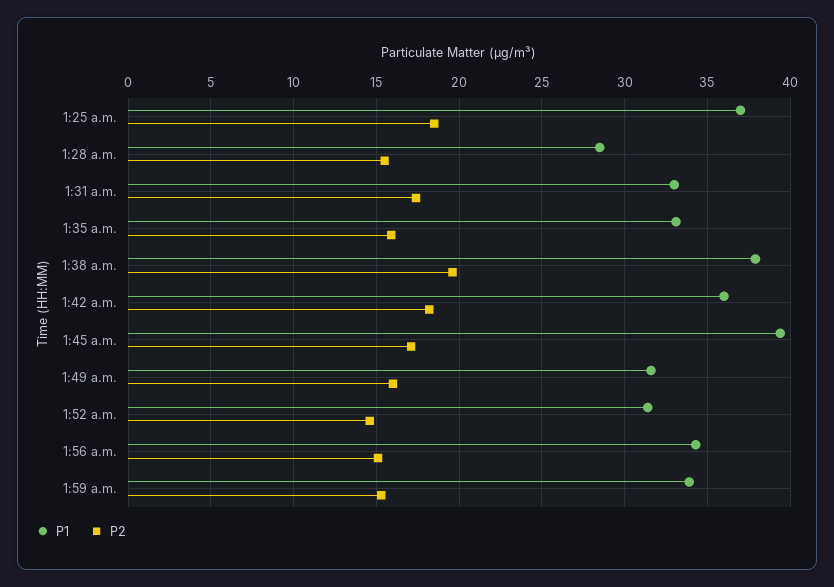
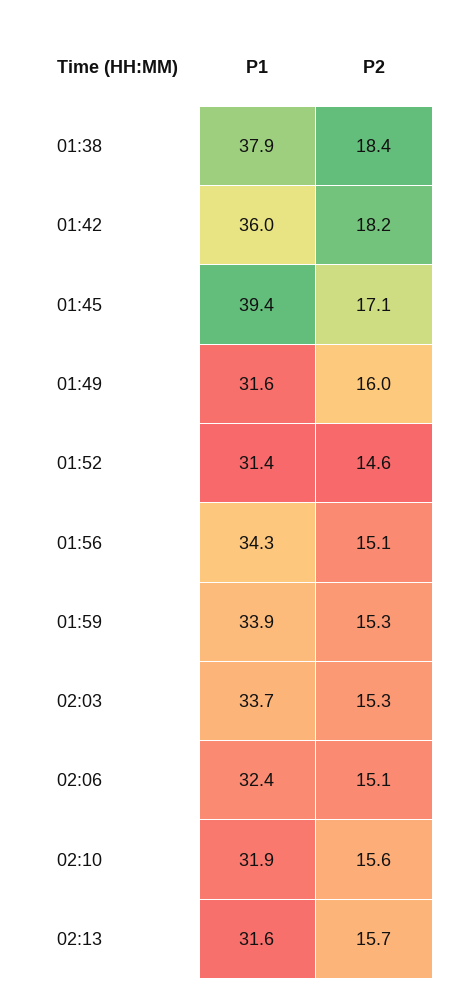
P1, 1:25 a.m.: 37 -> none
P2, 1:25 a.m.: 18.5 -> none
P1, 1:28 a.m.: 28.5 -> none
P2, 1:28 a.m.: 15.5 -> none
P1, 1:31 a.m.: 33 -> none
P2, 1:31 a.m.: 17.5 -> none
P1, 1:35 a.m.: 33 -> none
P2, 1:35 a.m.: 16 -> none
P2, 1:38 a.m.: 19.5 -> 18.4
P1, 02:03: none -> 33.7
P2, 02:03: none -> 15.3
P1, 02:06: none -> 32.4
P2, 02:06: none -> 15.1
P1, 02:10: none -> 31.9
P2, 02:10: none -> 15.6
P1, 02:13: none -> 31.6
P2, 02:13: none -> 15.7

